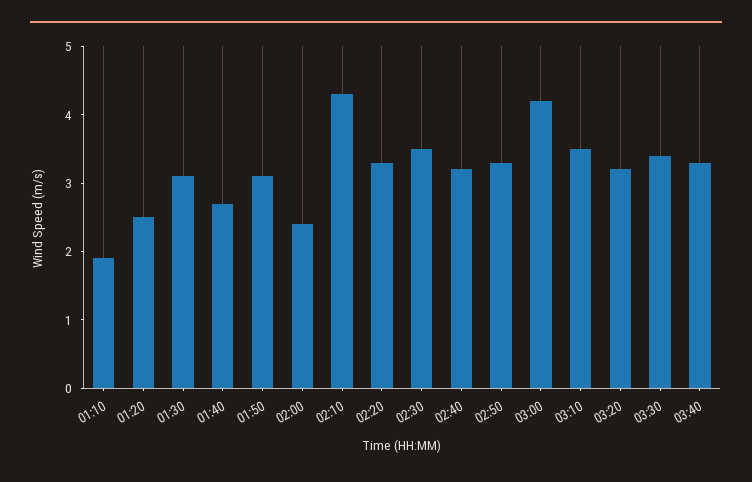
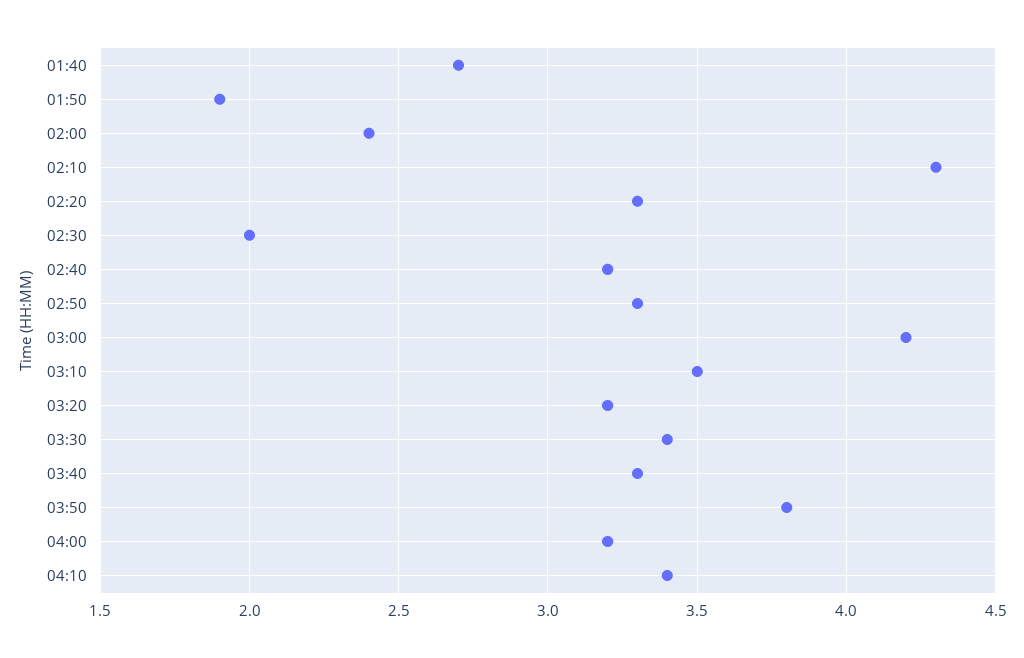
01:10: 2 -> none
01:20: 2.5 -> none
01:30: 3 -> none
01:50: 3 -> 1.9
02:30: 3.5 -> 2
03:50: none -> 3.8
04:00: none -> 3.2
04:10: none -> 3.4

